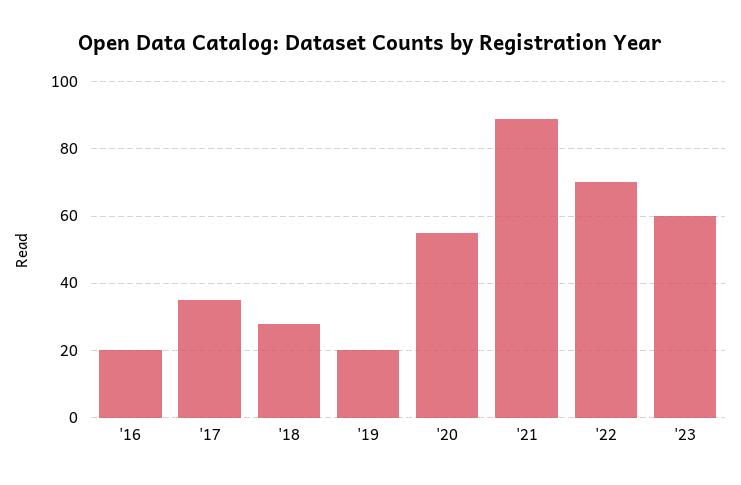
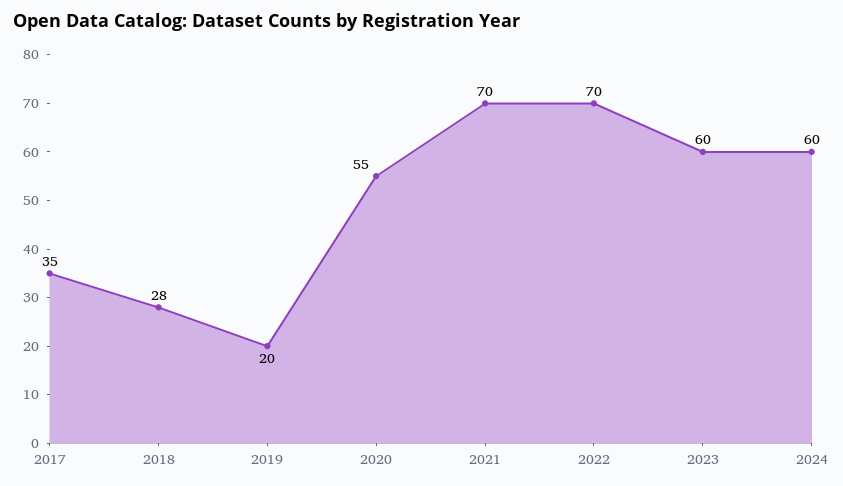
'16: 20 -> none
'21: 90 -> 70
2024: none -> 60

